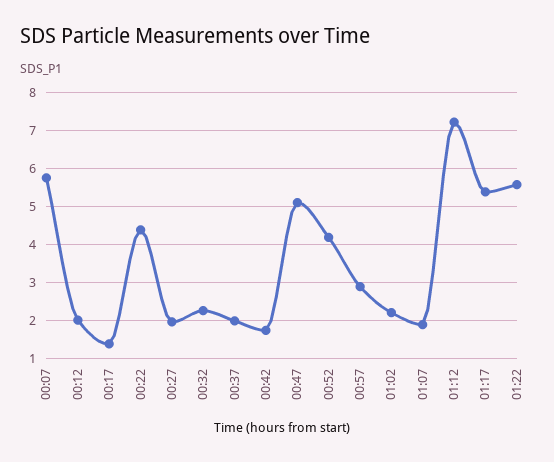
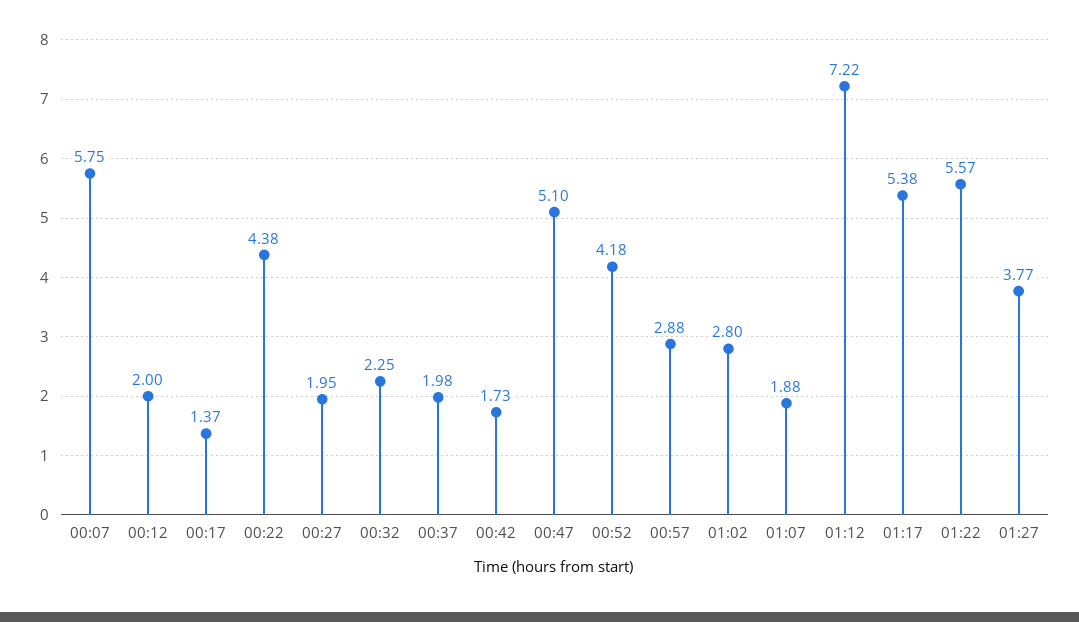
01:02: 2.2 -> 2.8
01:27: none -> 3.77

